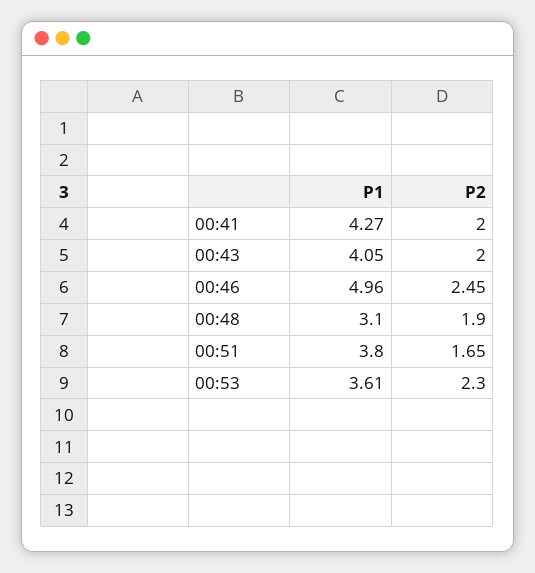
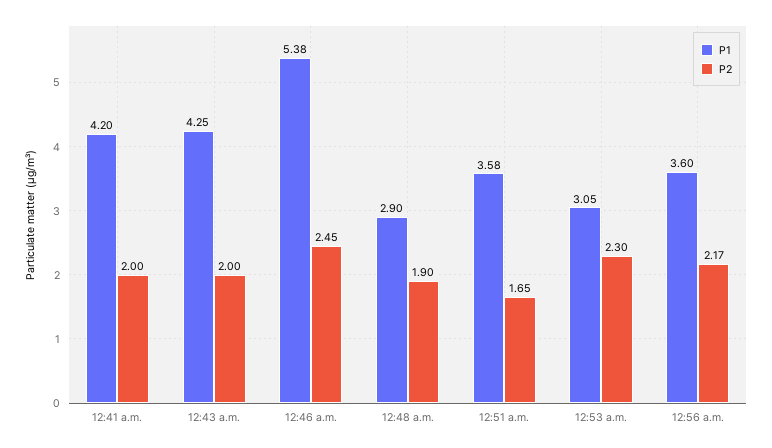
P1, 00:41: 4.27 -> 4.2
P1, 00:43: 4.05 -> 4.25
P1, 00:46: 4.96 -> 5.38
P1, 00:48: 3.1 -> 2.9
P1, 00:51: 3.8 -> 3.58
P1, 00:53: 3.61 -> 3.05
P1, 12:56 a.m.: none -> 3.6
P2, 12:56 a.m.: none -> 2.17

